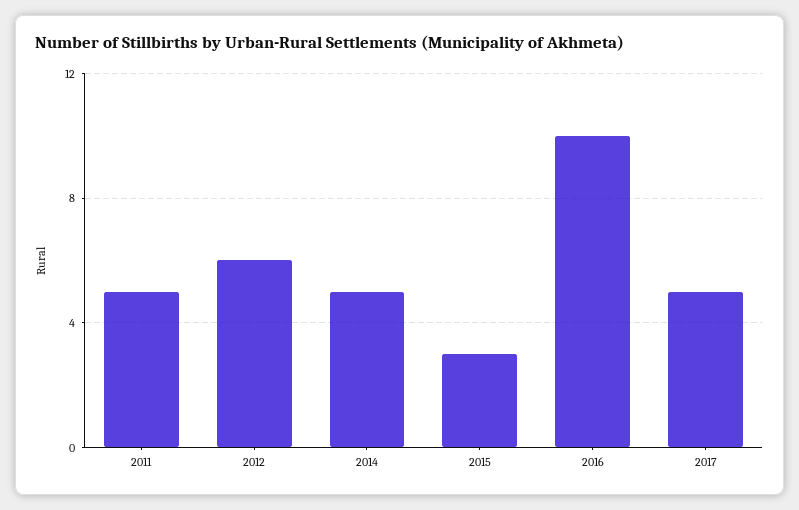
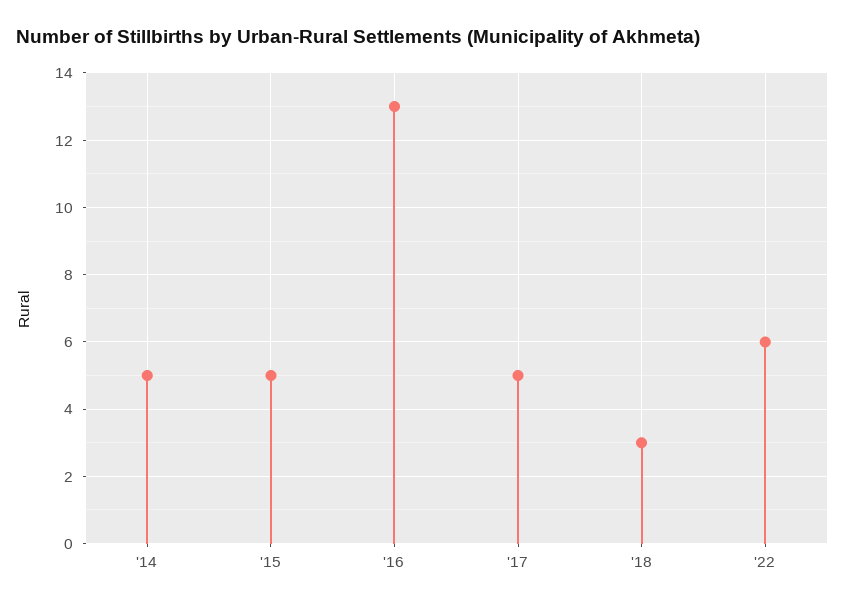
2011: 5 -> none
2012: 6 -> none
2015: 3 -> 5
2016: 10 -> 13
'18: none -> 3
'22: none -> 6

